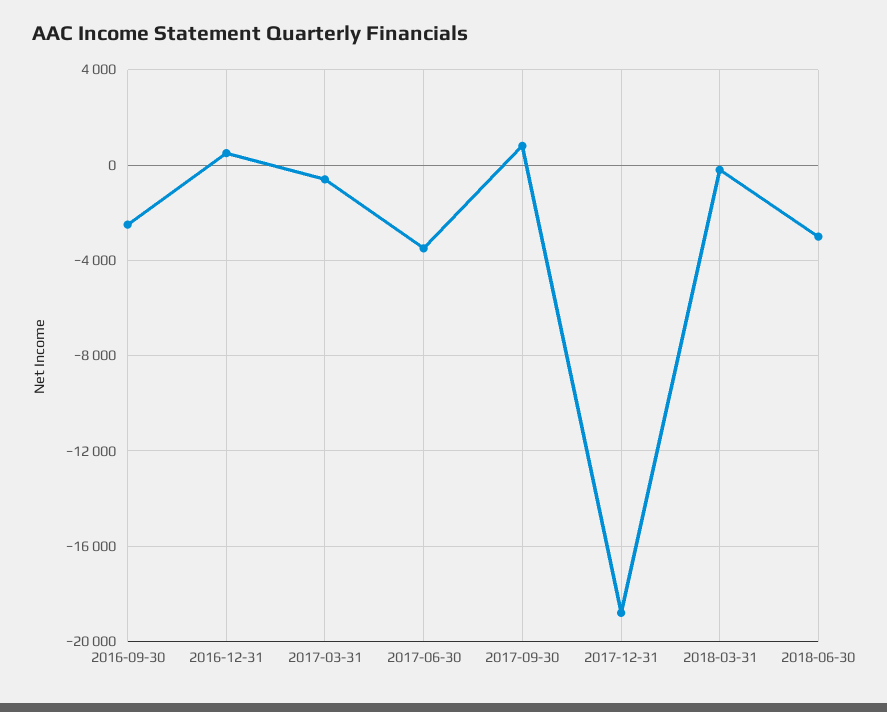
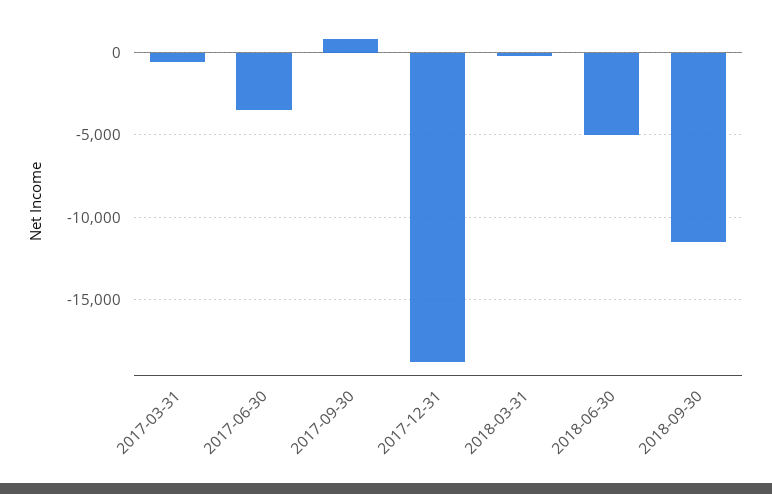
2016-09-30: -2500 -> none
2016-12-31: 500 -> none
2018-06-30: -3000 -> -5000
2018-09-30: none -> -11500

